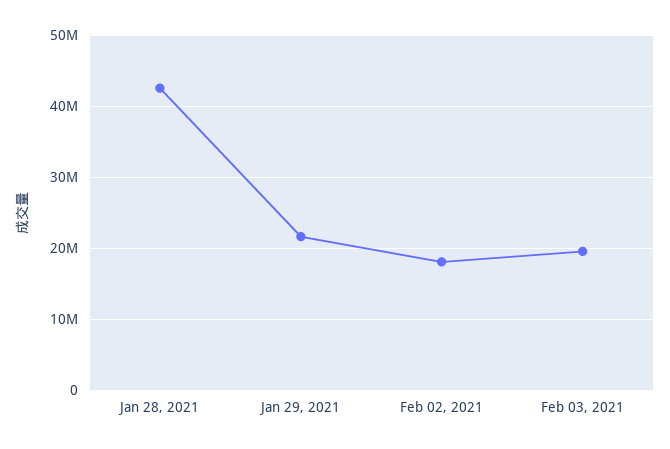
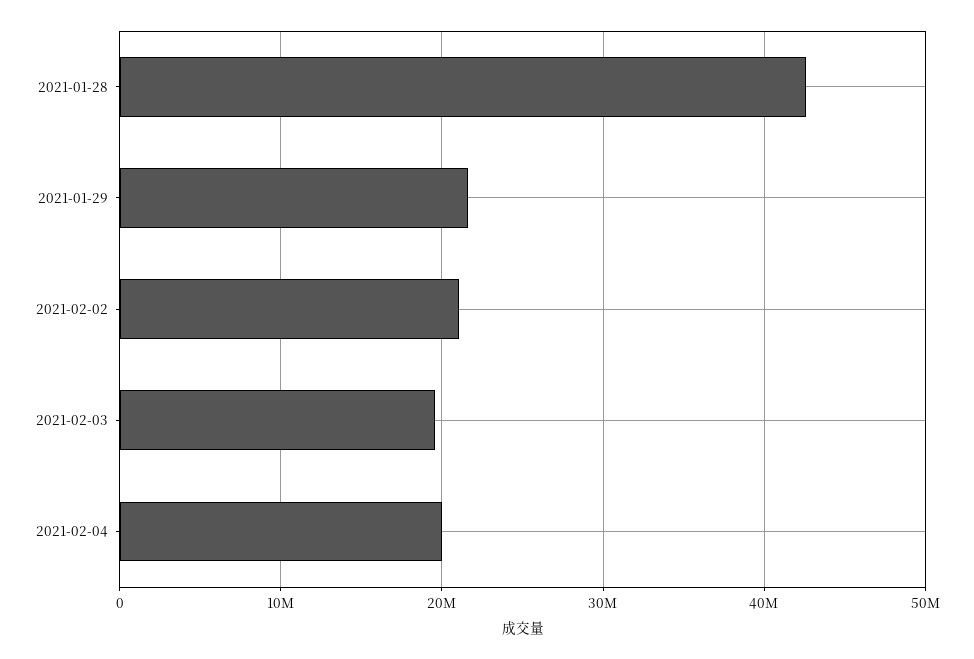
Feb 02, 2021: 18000000 -> 21000000
2021-02-04: none -> 20000000

